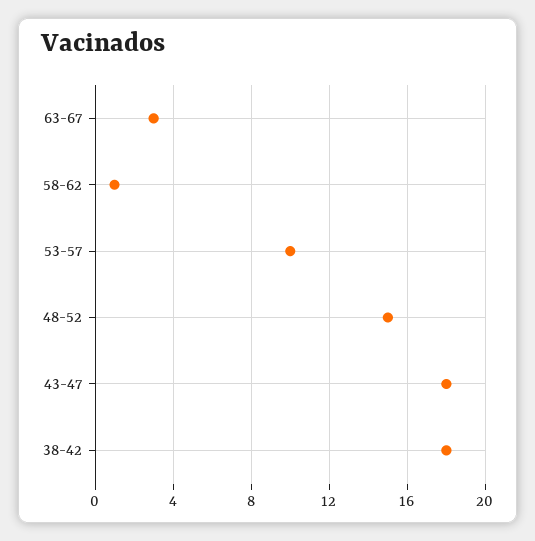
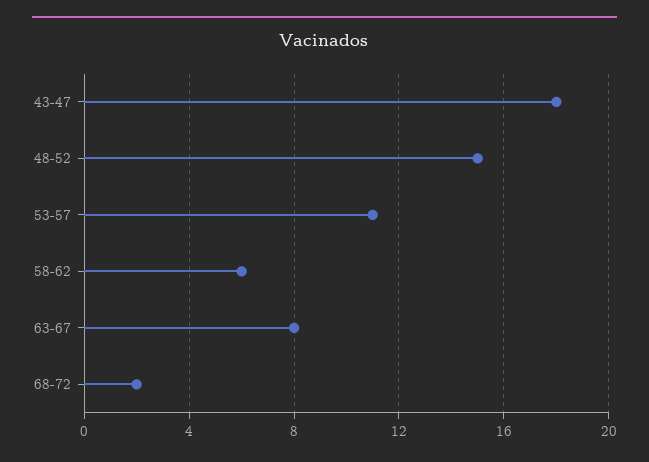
63-67: 3 -> 8
58-62: 1 -> 6
53-57: 10 -> 11
38-42: 18 -> none
68-72: none -> 2

